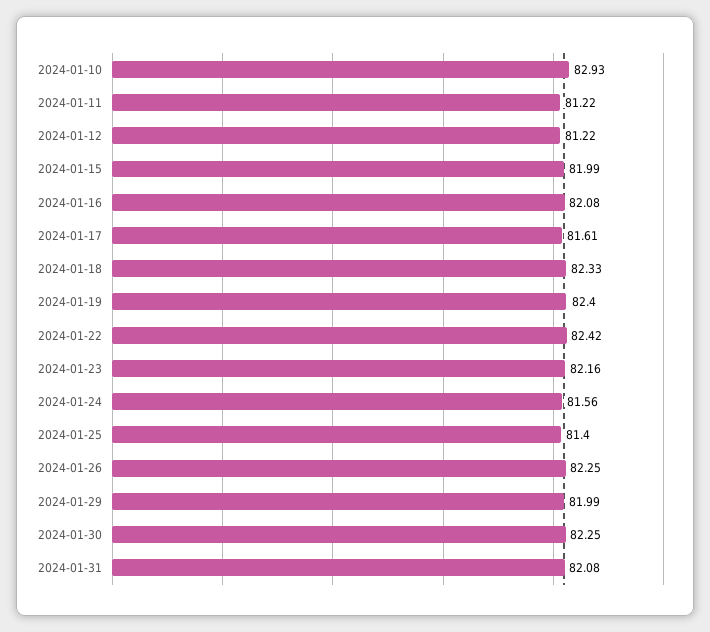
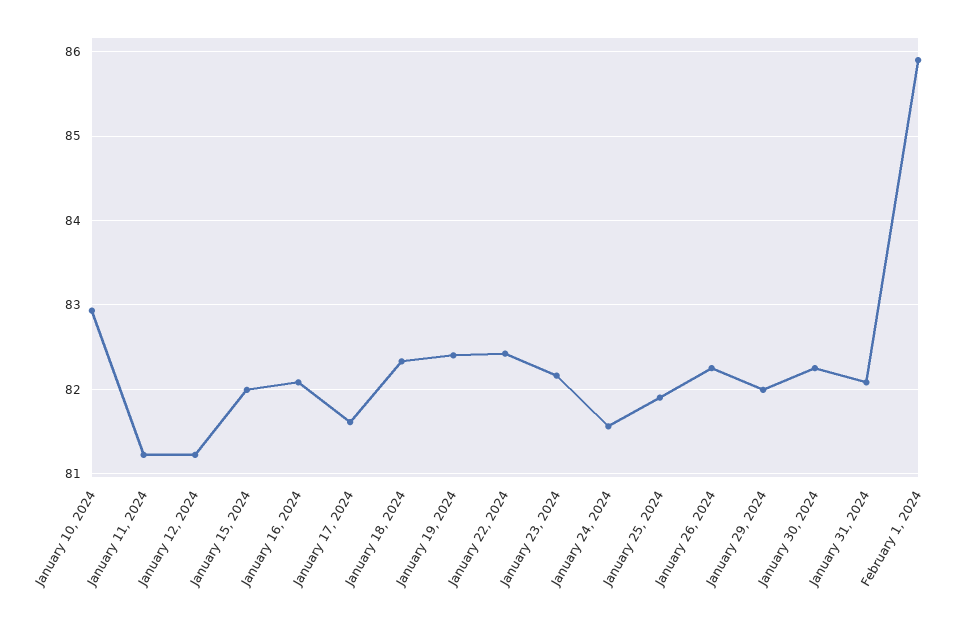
2024-01-25: 81.4 -> 81.9
February 1, 2024: none -> 85.9

